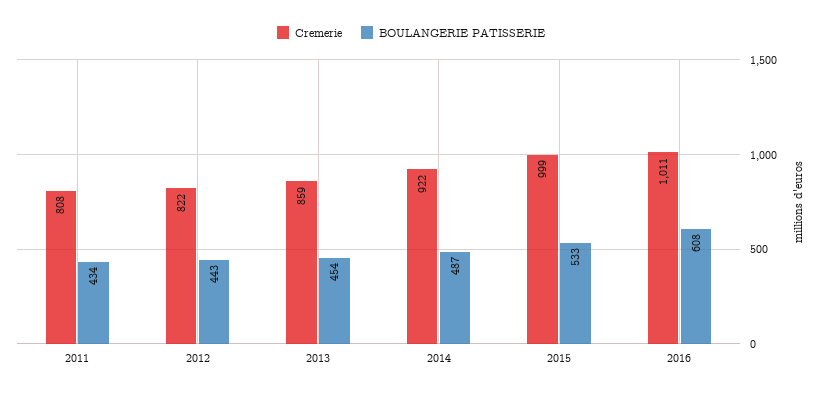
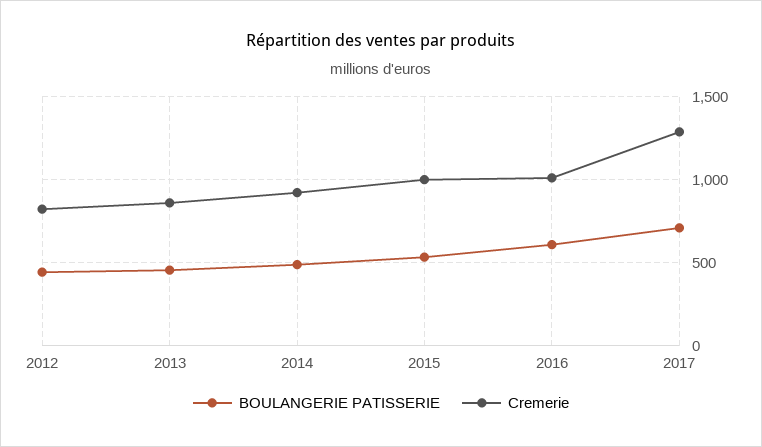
Cremerie, 2011: 808 -> none
BOULANGERIE PATISSERIE, 2011: 434 -> none
BOULANGERIE PATISSERIE, 2017: none -> 700
Cremerie, 2017: none -> 1300

